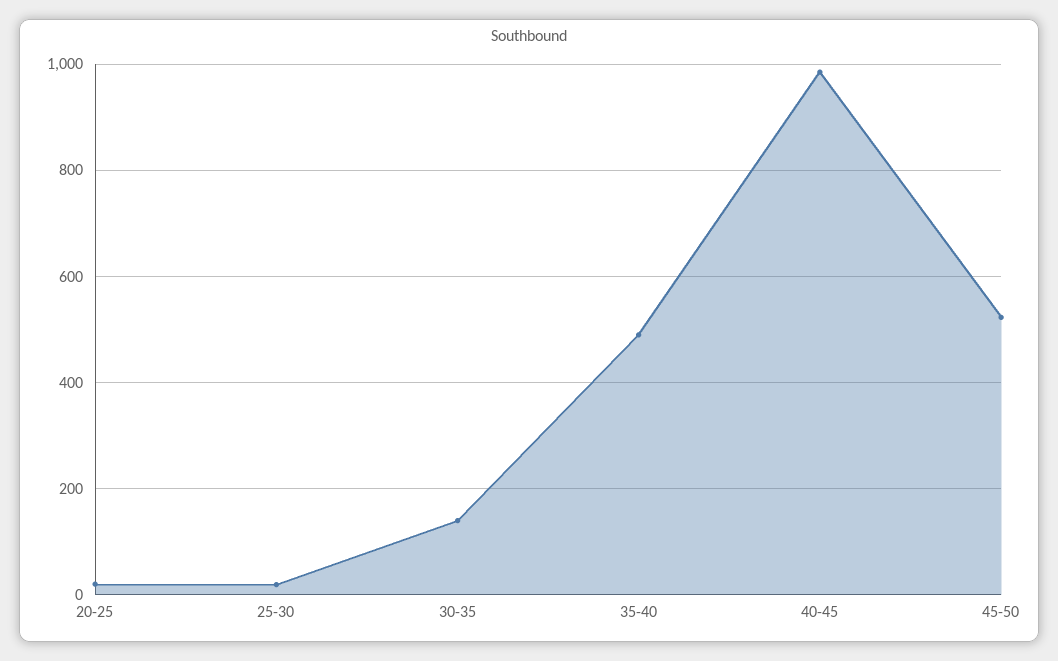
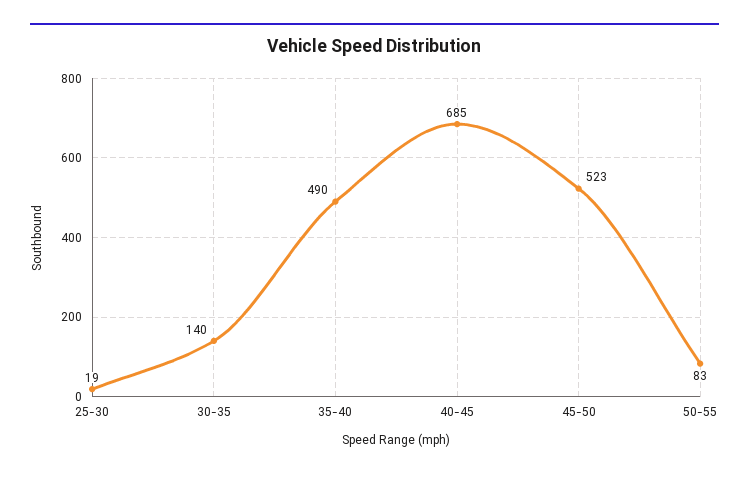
20-25: 20 -> none
40-45: 980 -> 685
50-55: none -> 83

